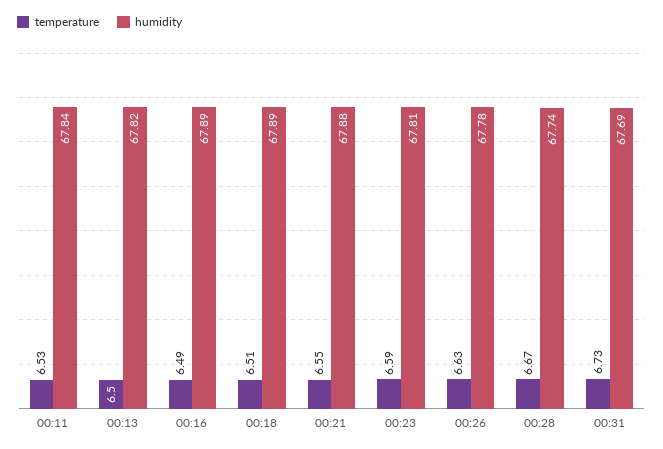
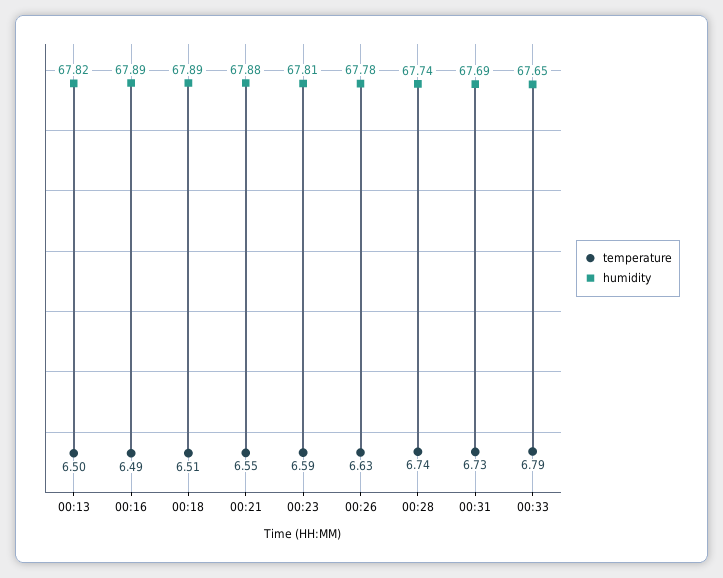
temperature, 00:11: 6.53 -> none
humidity, 00:11: 67.84 -> none
temperature, 00:28: 6.67 -> 6.74
temperature, 00:33: none -> 6.79
humidity, 00:33: none -> 67.65

